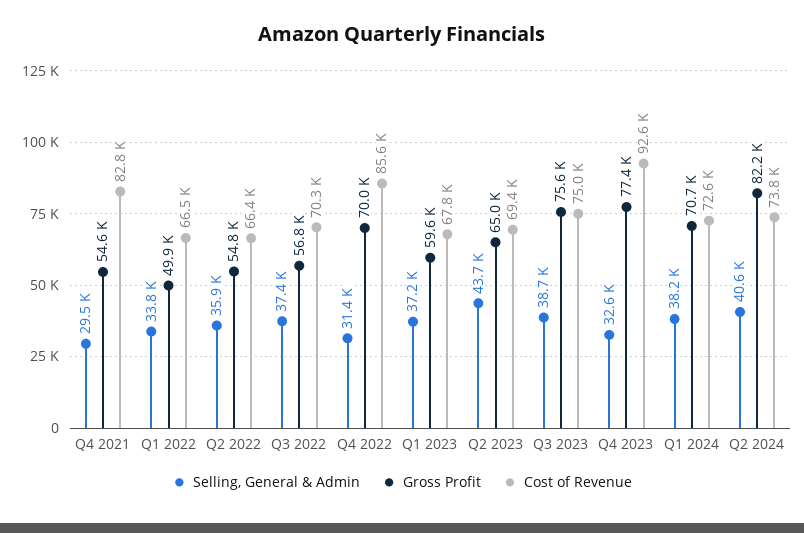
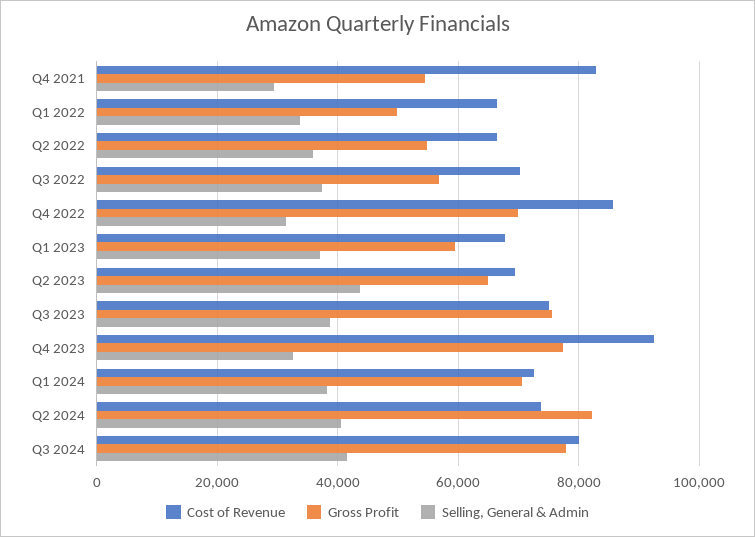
Cost of Revenue, Q3 2024: none -> 80000
Gross Profit, Q3 2024: none -> 78000
Selling, General & Admin, Q3 2024: none -> 42000

